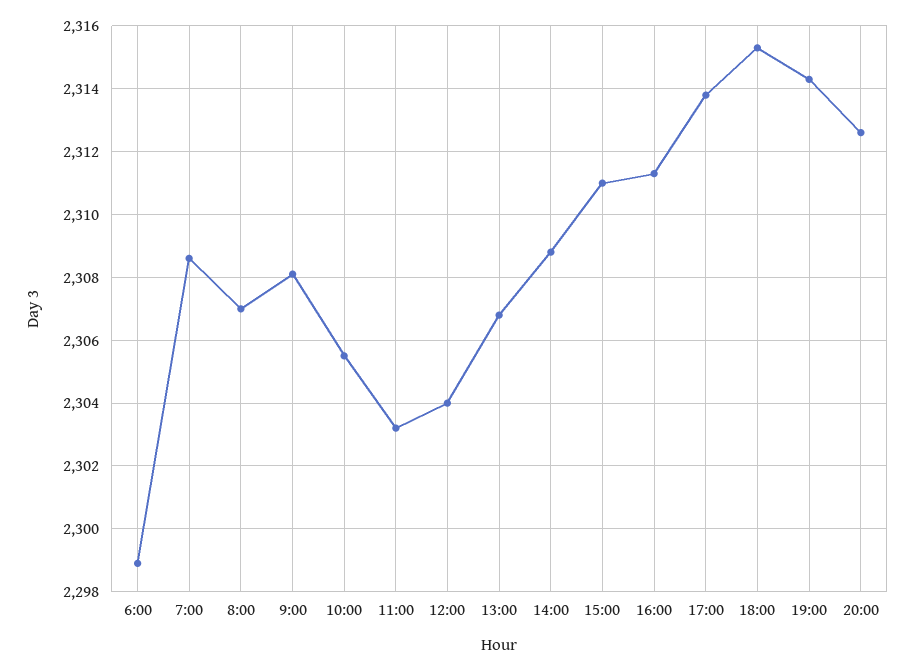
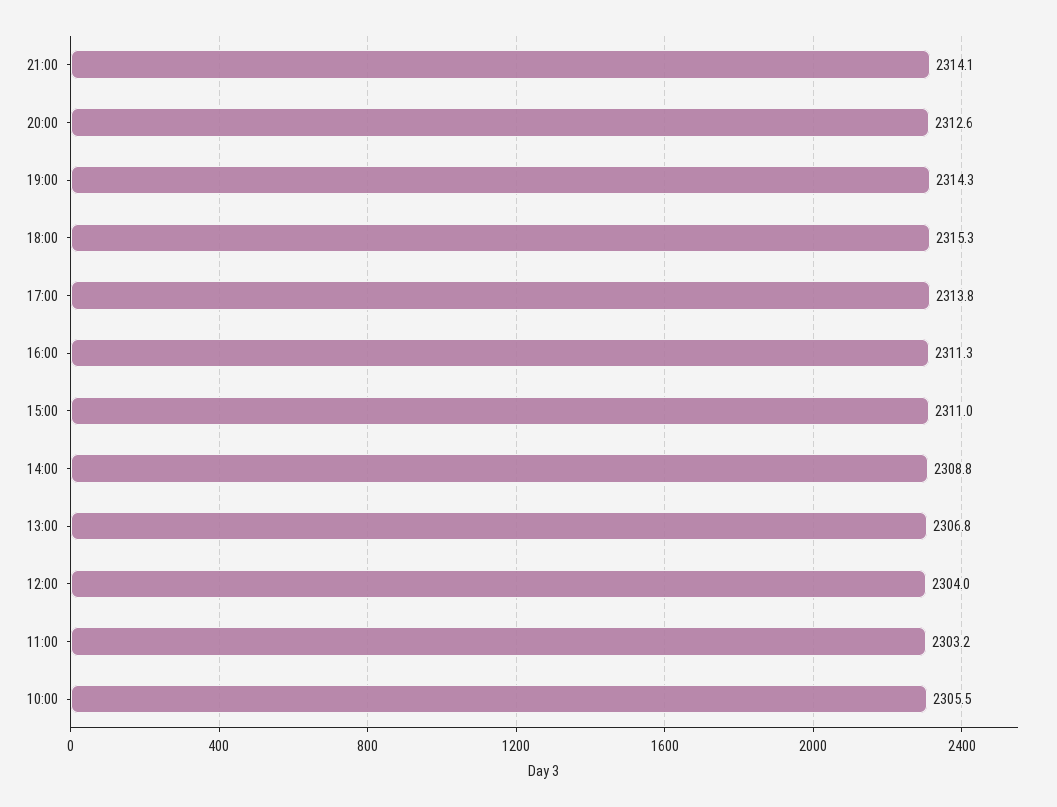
6:00: 2299 -> none
7:00: 2308.5 -> none
8:00: 2307 -> none
9:00: 2308 -> none
21:00: none -> 2314.1

